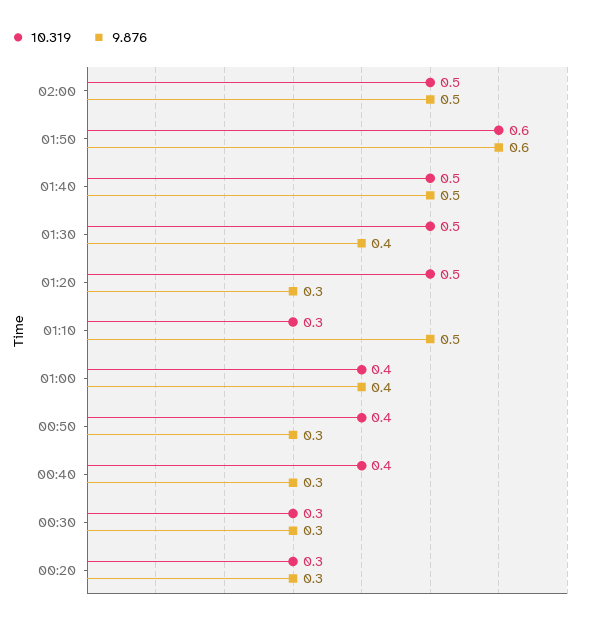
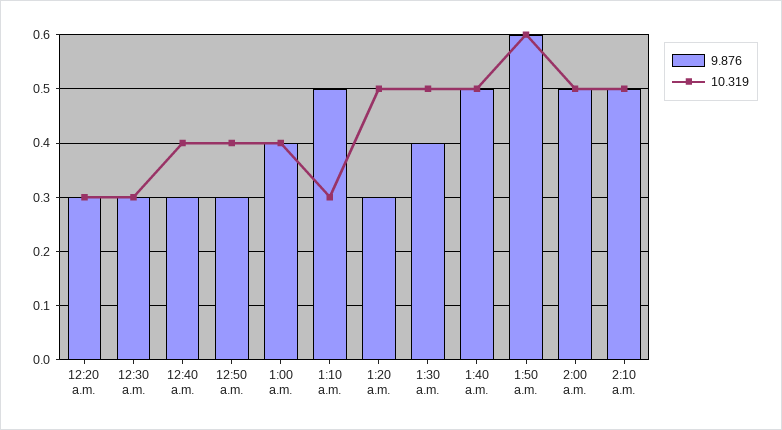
9.876, 2:10 a.m.: none -> 0.5
10.319, 2:10 a.m.: none -> 0.5

